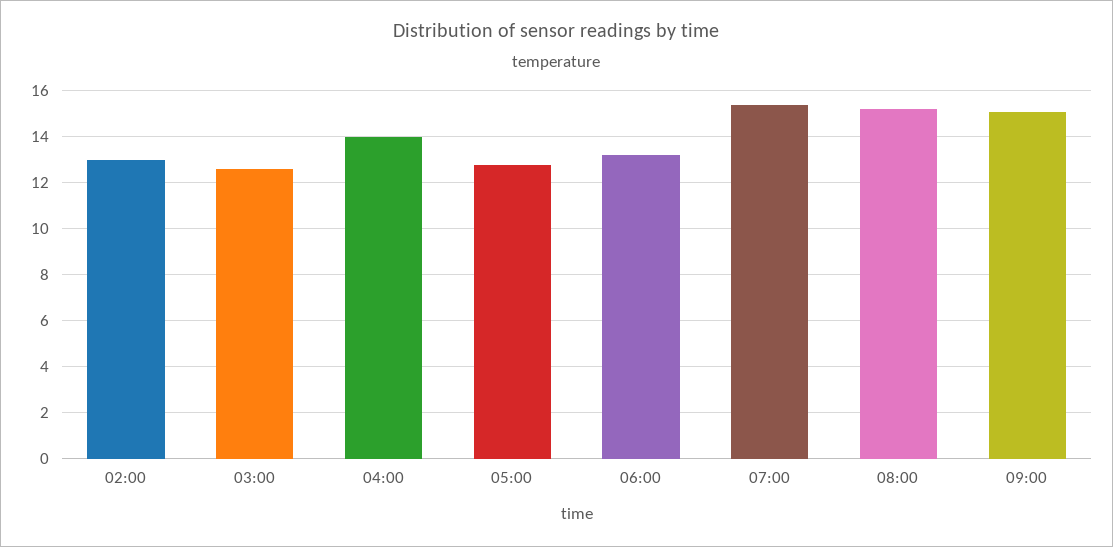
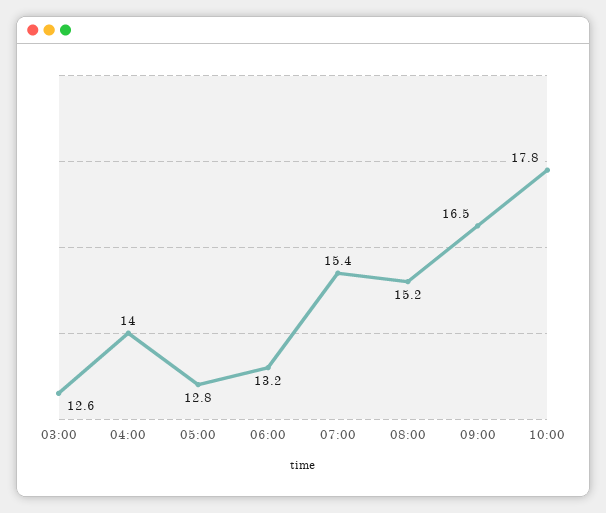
02:00: 13 -> none
09:00: 15 -> 16.5
10:00: none -> 17.8

